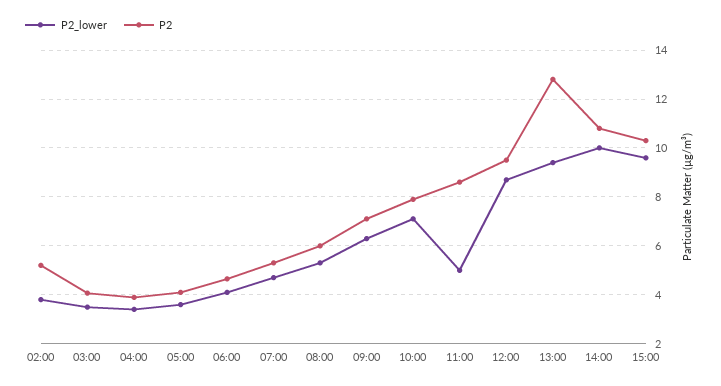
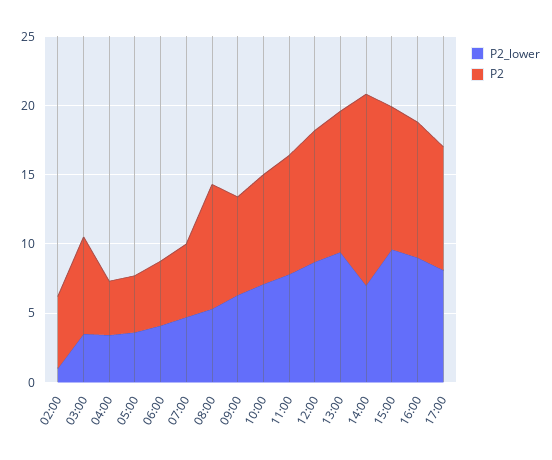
P2_lower, 02:00: 3.75 -> 1
P2, 03:00: 4 -> 7
P2, 08:00: 6 -> 9
P2_lower, 11:00: 5 -> 8
P2, 13:00: 12.75 -> 10
P2_lower, 14:00: 10 -> 7
P2, 14:00: 10.75 -> 14
P2_lower, 16:00: none -> 9
P2, 16:00: none -> 10
P2_lower, 17:00: none -> 8
P2, 17:00: none -> 9

